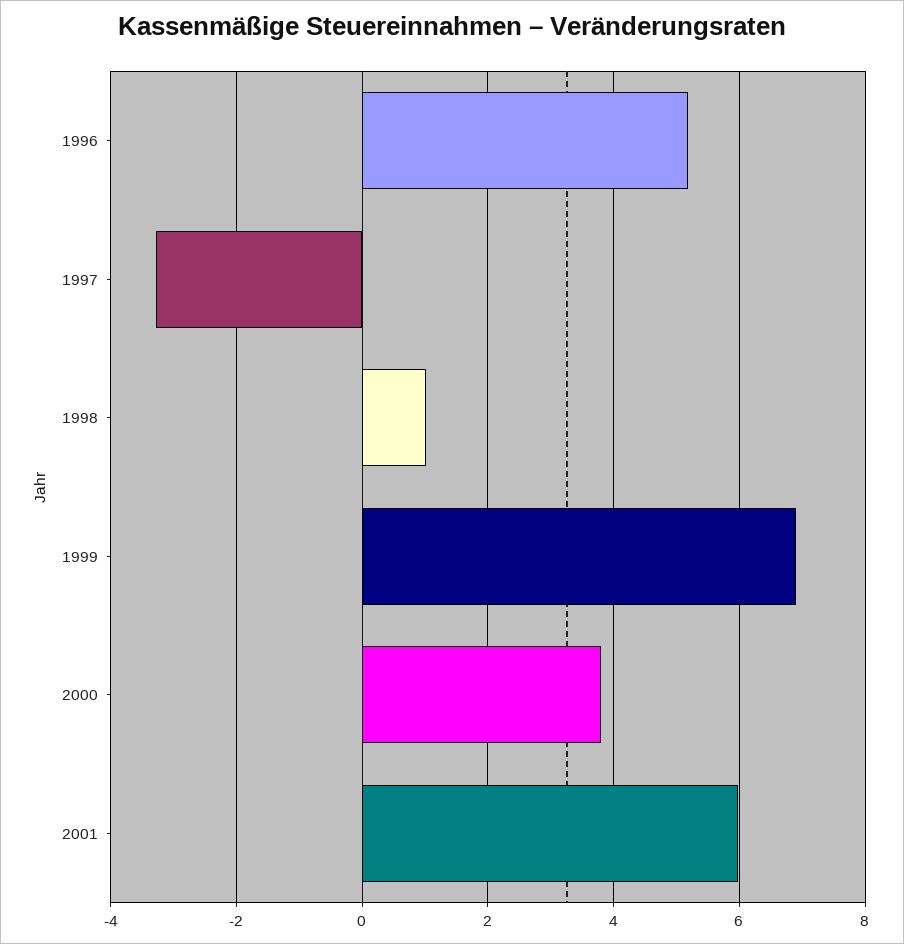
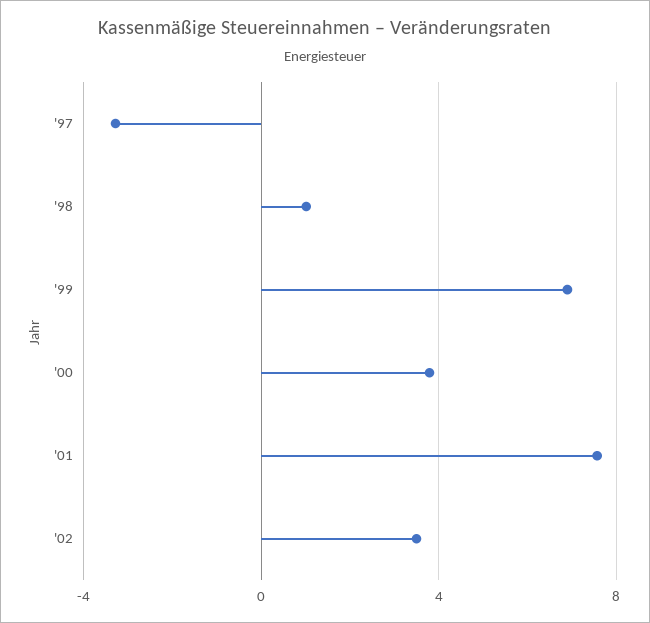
1996: 5.2 -> none
2001: 6 -> 7.5
'02: none -> 3.5

